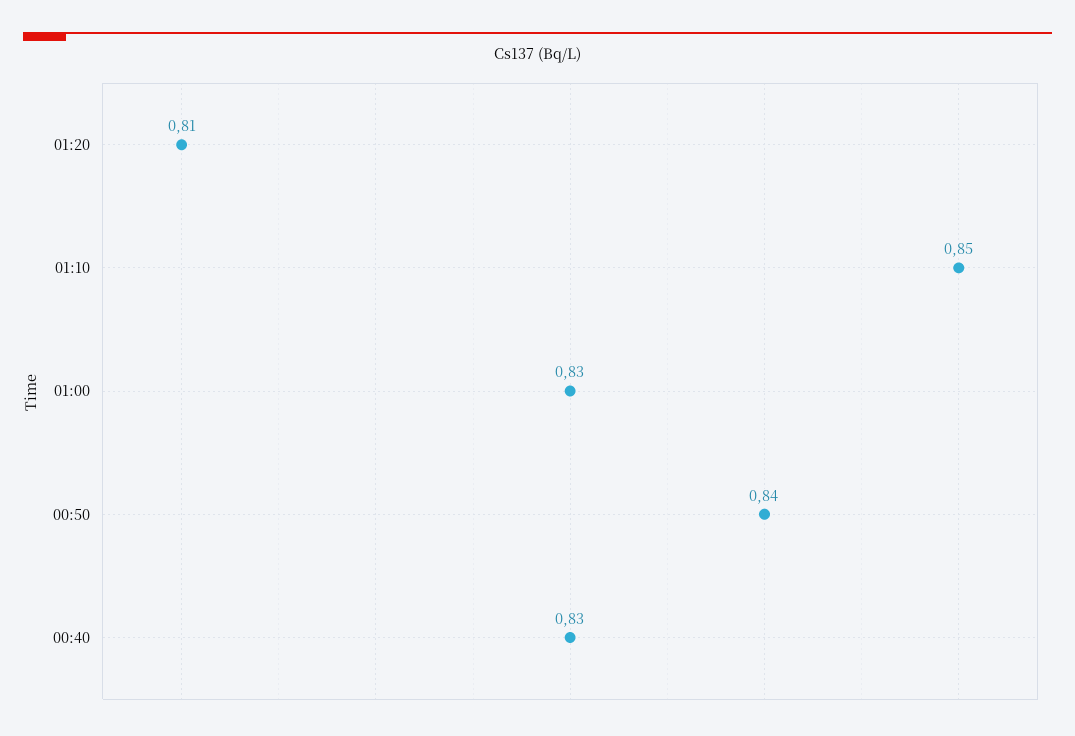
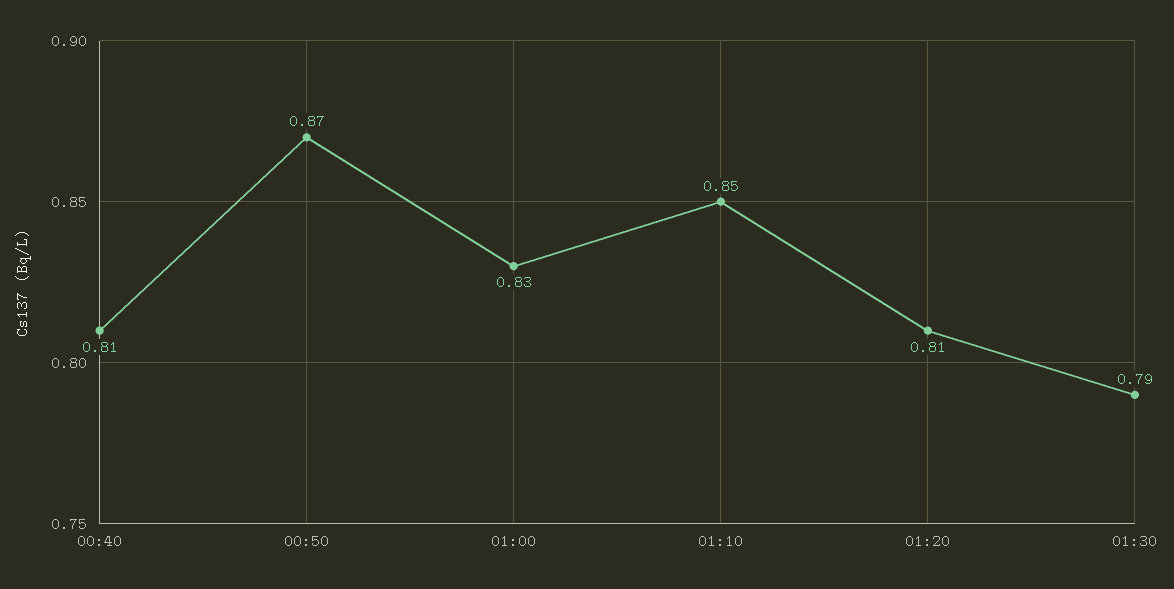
00:50: 0.84 -> 0.87
00:40: 0.83 -> 0.81
01:30: none -> 0.79

